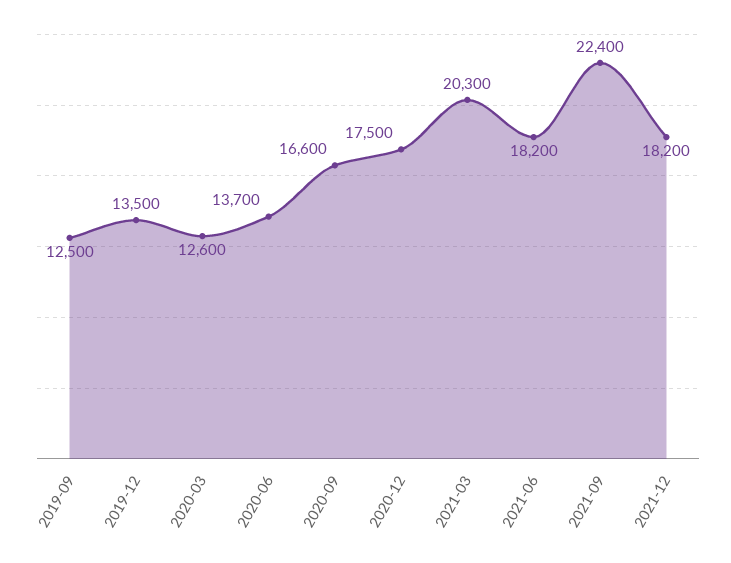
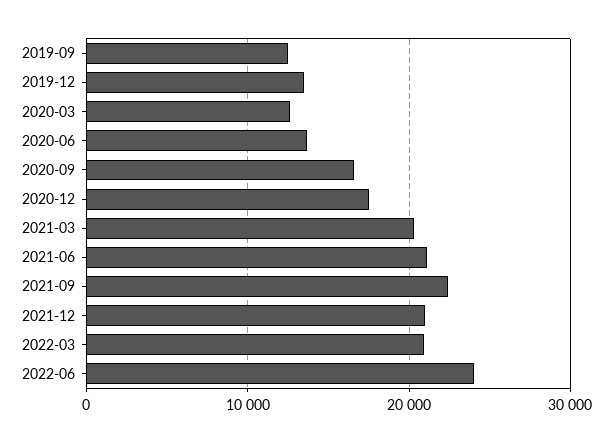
2021-06: 18200 -> 21000
2021-12: 18200 -> 21000
2022-03: none -> 21000
2022-06: none -> 24000

